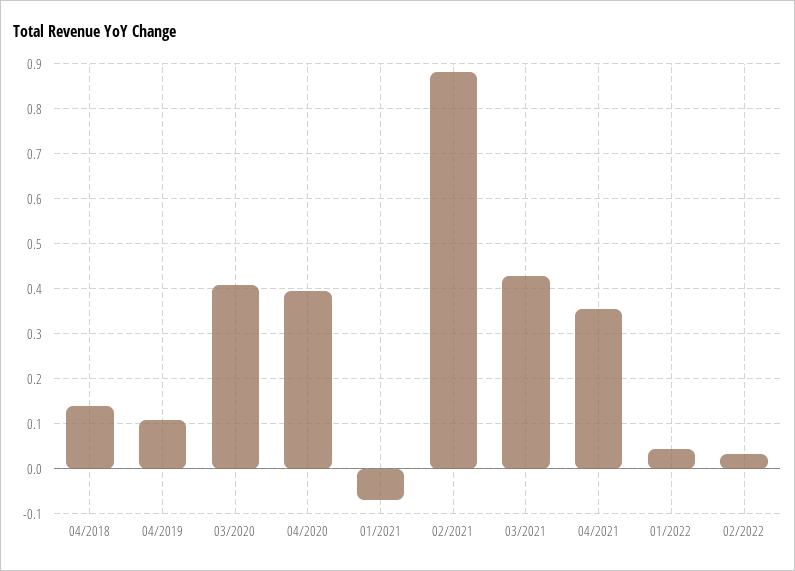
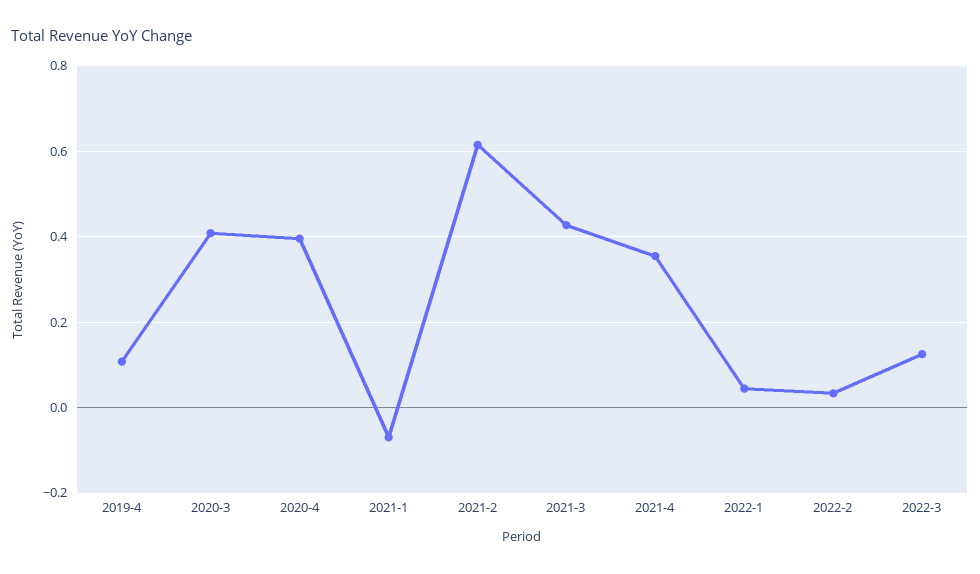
04/2018: 0.14 -> none
02/2021: 0.88 -> 0.62
2022-3: none -> 0.12

